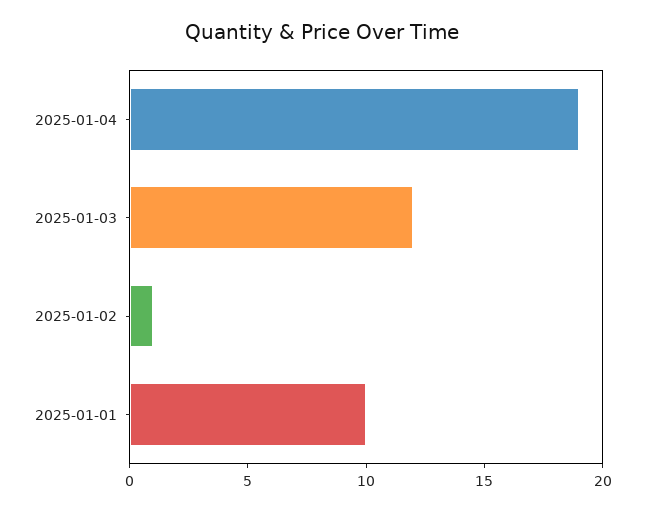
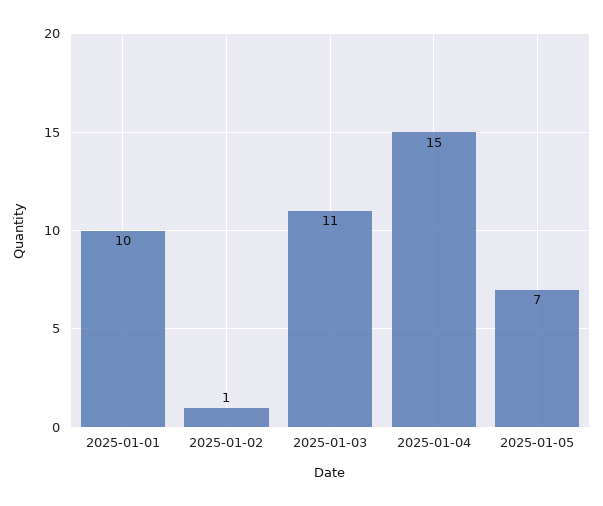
2025-01-04: 19 -> 15
2025-01-03: 12 -> 11
2025-01-05: none -> 7

